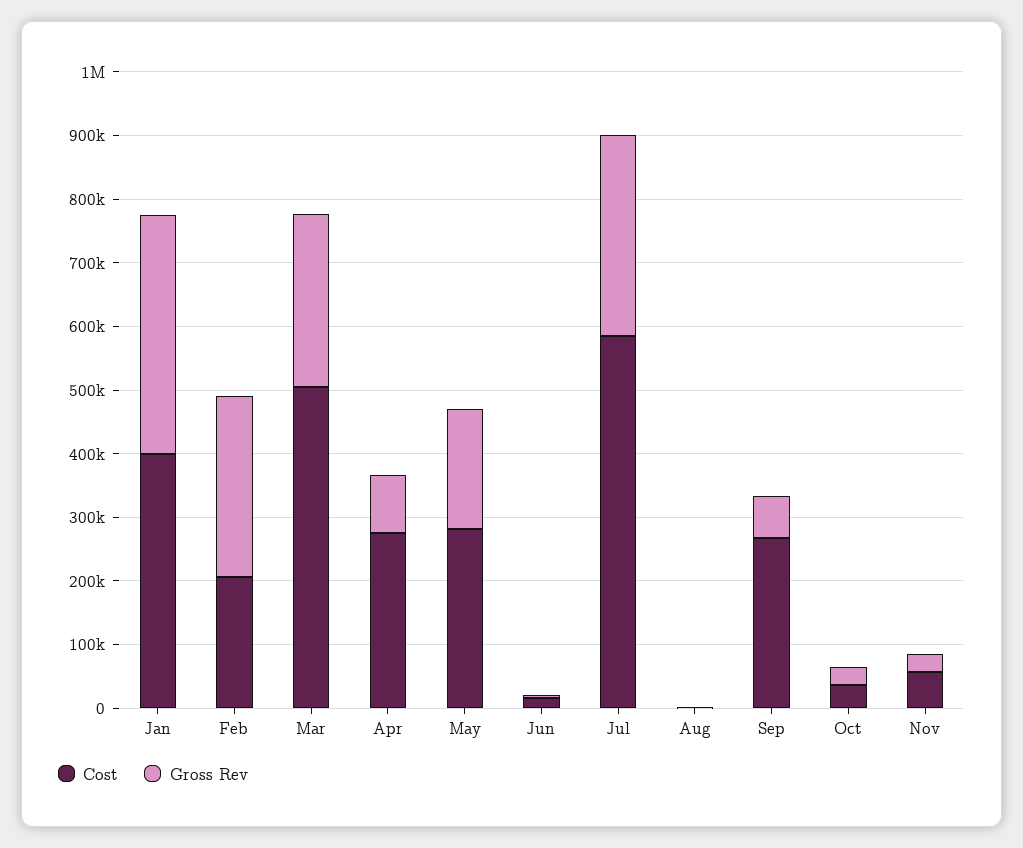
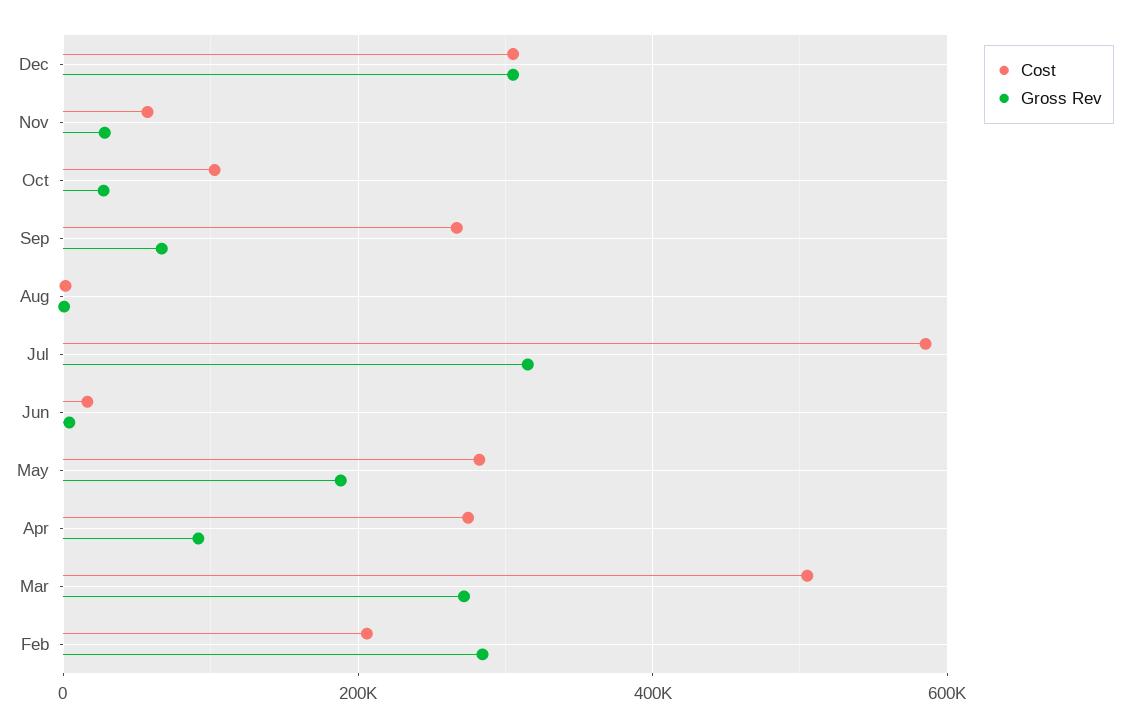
Cost, Jan: 400000 -> none
Gross Rev, Jan: 380000 -> none
Cost, Oct: 40000 -> 100000
Cost, Dec: none -> 300000
Gross Rev, Dec: none -> 300000

